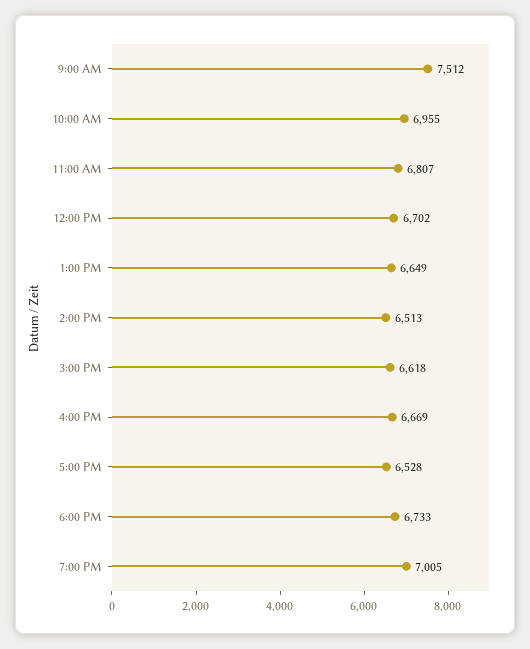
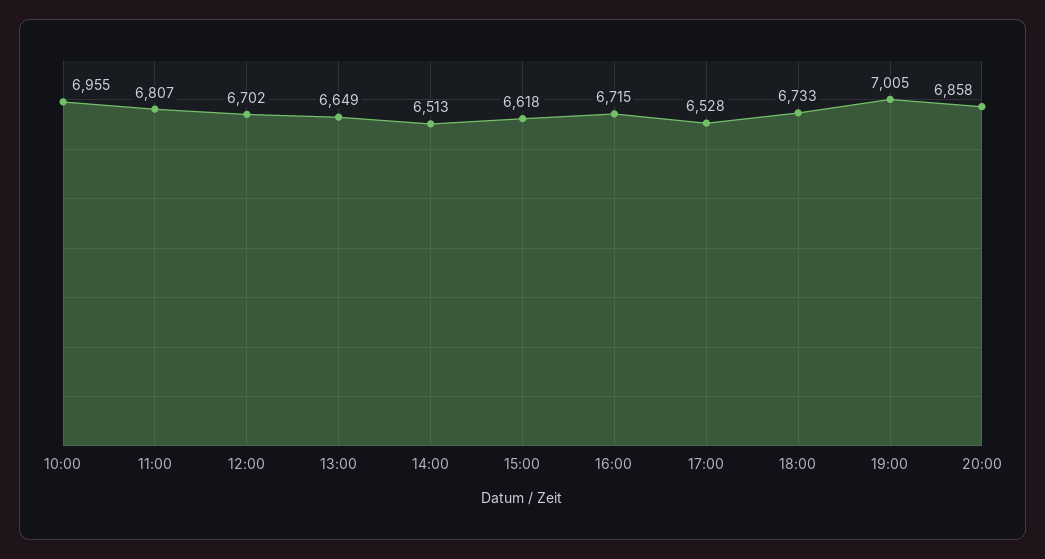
9:00 AM: 7512 -> none
4:00 PM: 6669 -> 6715
20:00: none -> 6858

